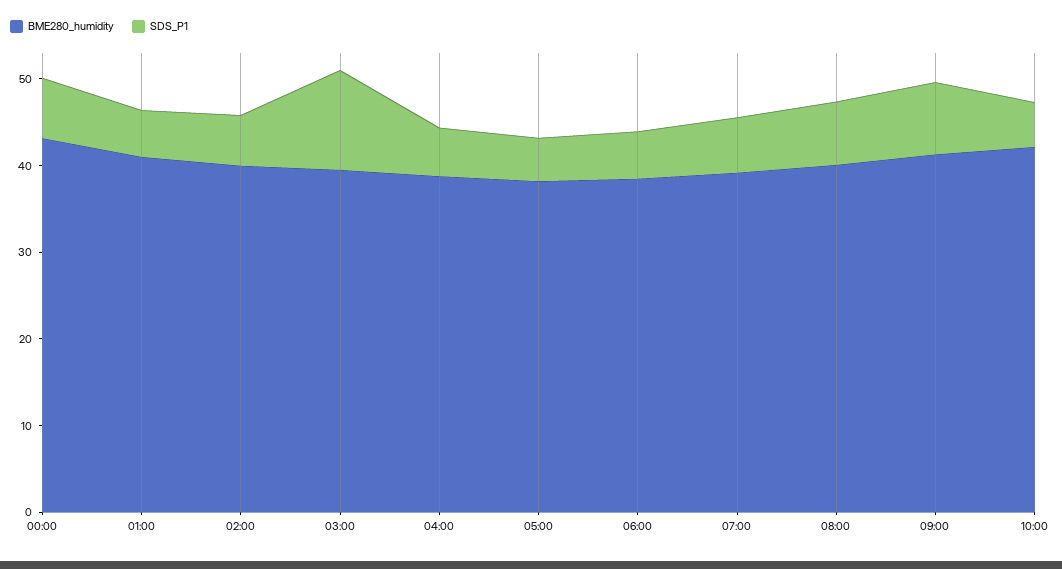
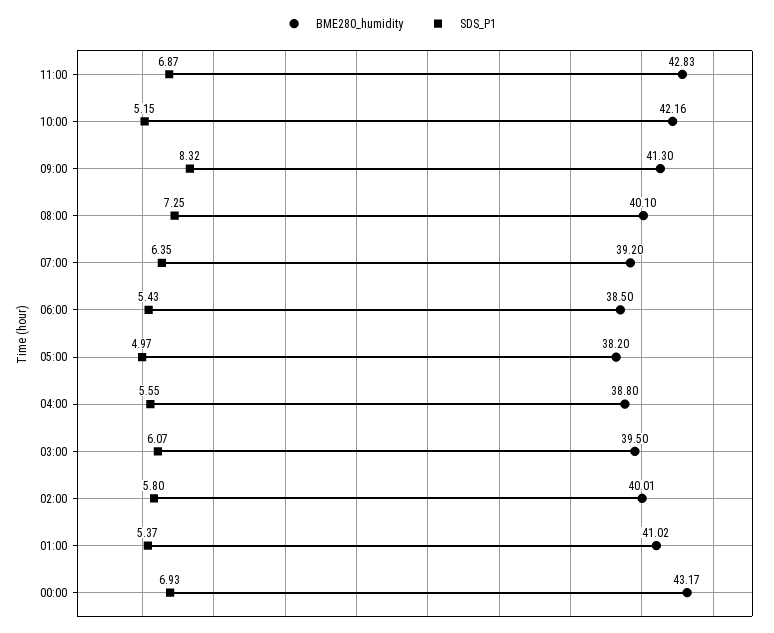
SDS_P1, 03:00: 12 -> 6.07
BME280_humidity, 11:00: none -> 42.83
SDS_P1, 11:00: none -> 6.87

